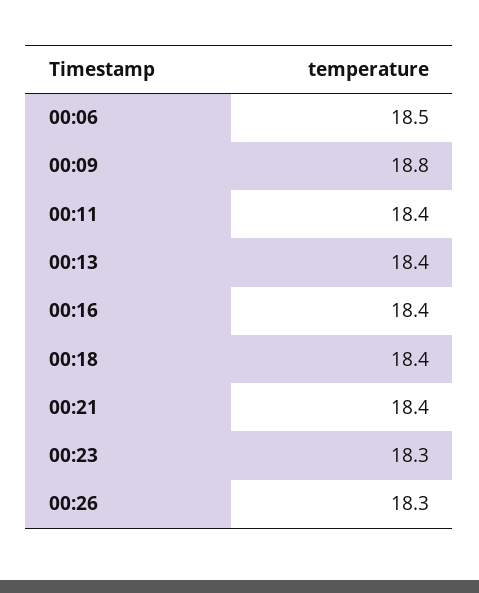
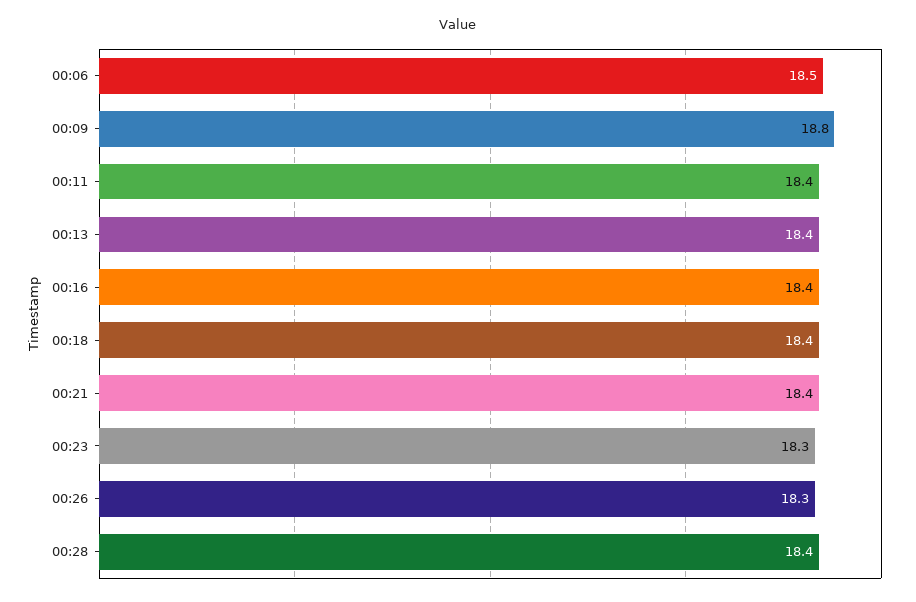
00:28: none -> 18.4

